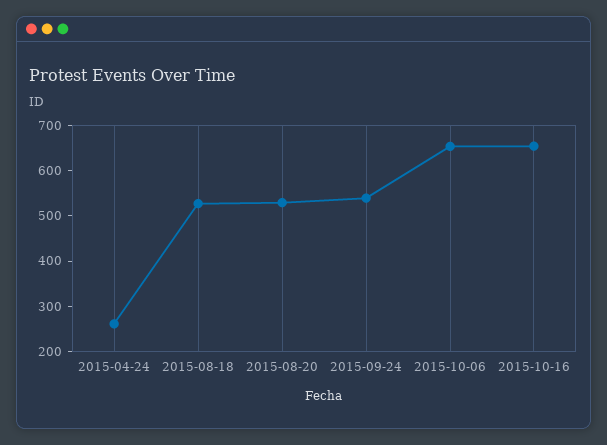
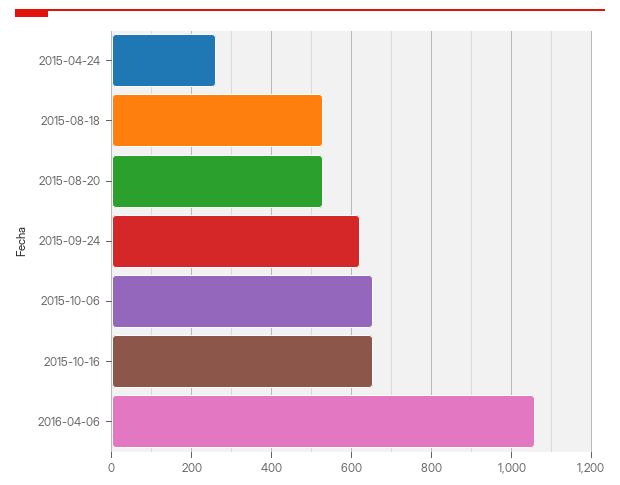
2015-09-24: 540 -> 620
2016-04-06: none -> 1060

